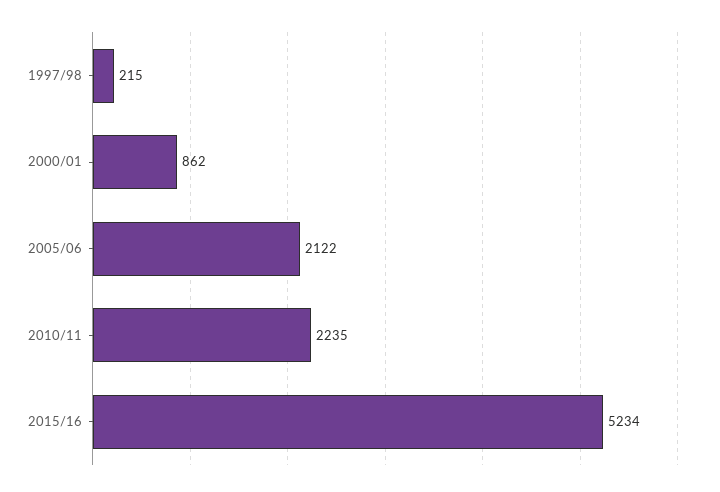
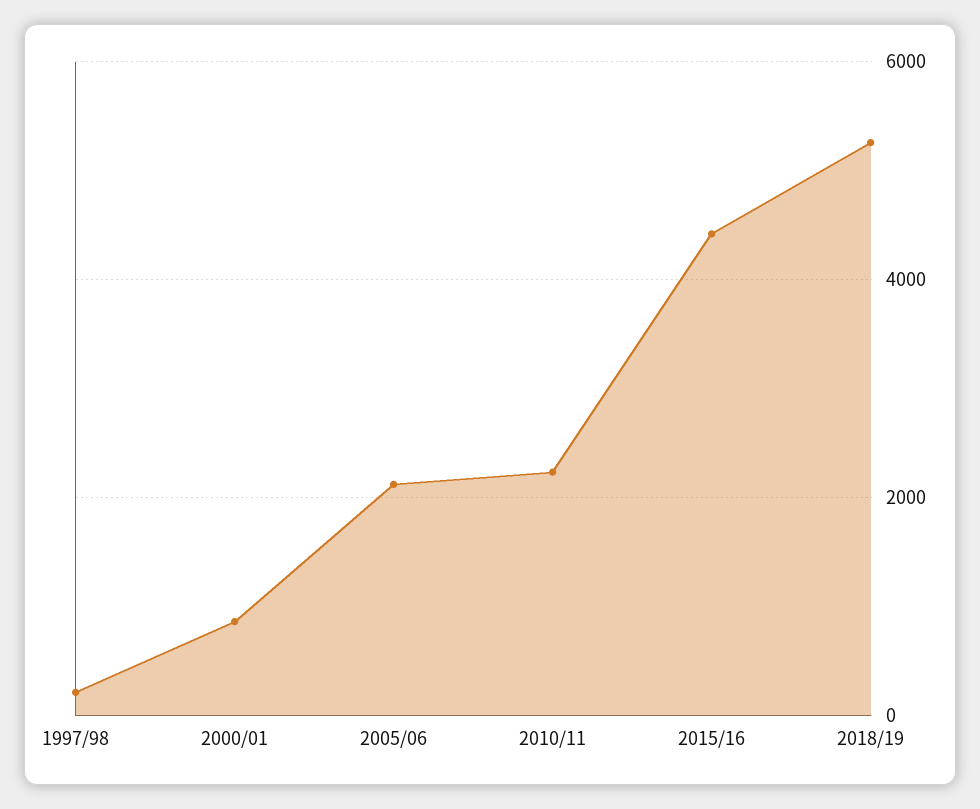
2015/16: 5234 -> 4400
2018/19: none -> 5200

